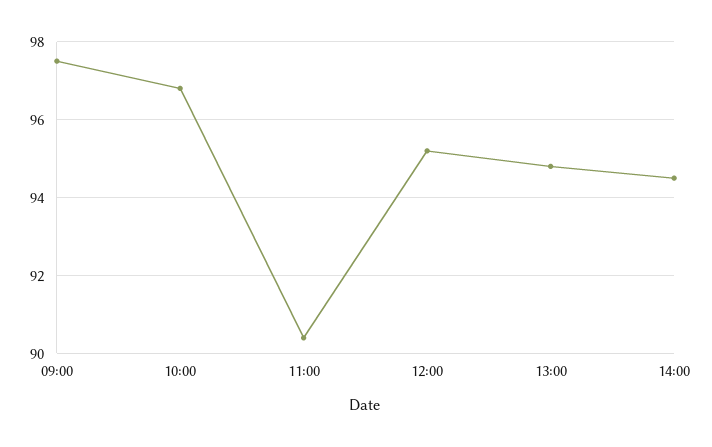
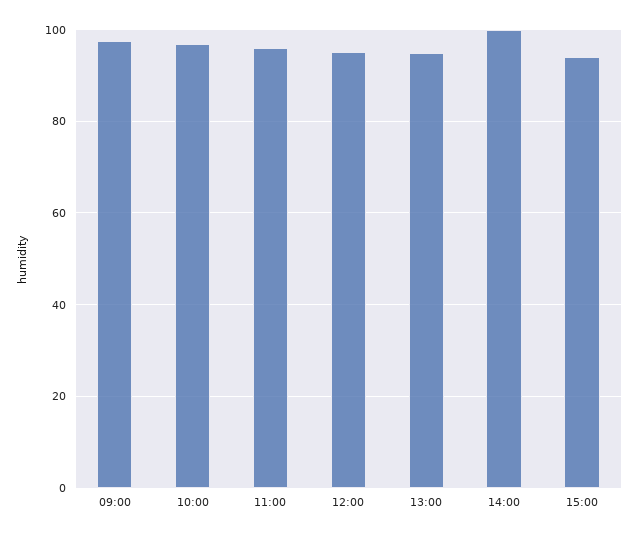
11:00: 90.5 -> 96
14:00: 94.5 -> 100
15:00: none -> 94

